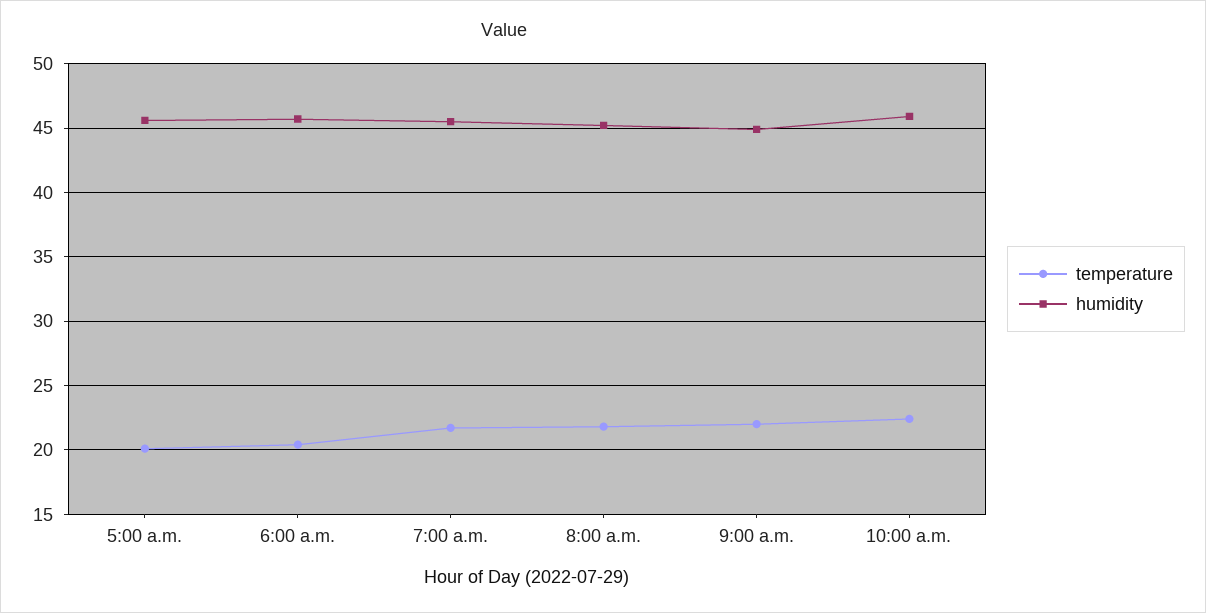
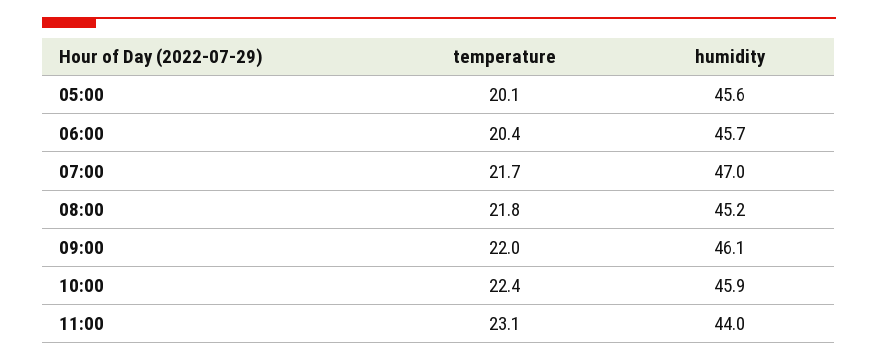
humidity, 7:00 a.m.: 45.5 -> 47
humidity, 9:00 a.m.: 45 -> 46.1
temperature, 11:00: none -> 23.1
humidity, 11:00: none -> 44

